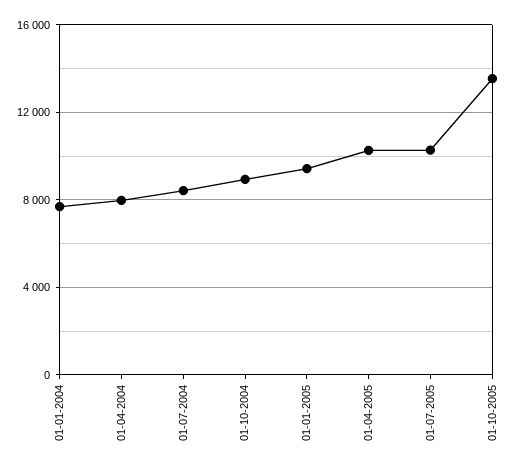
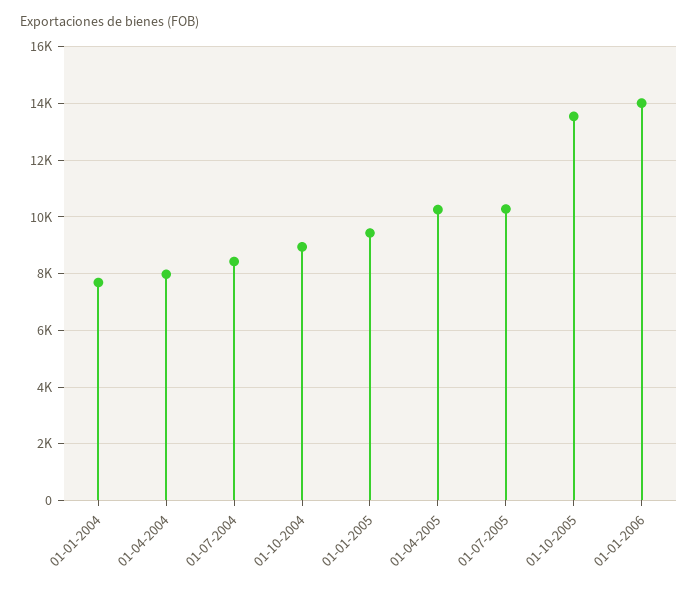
01-01-2006: none -> 14000

